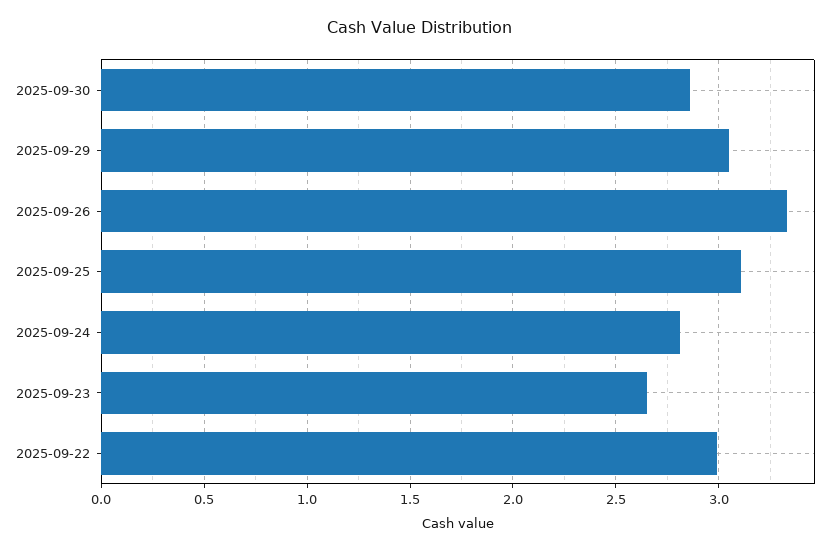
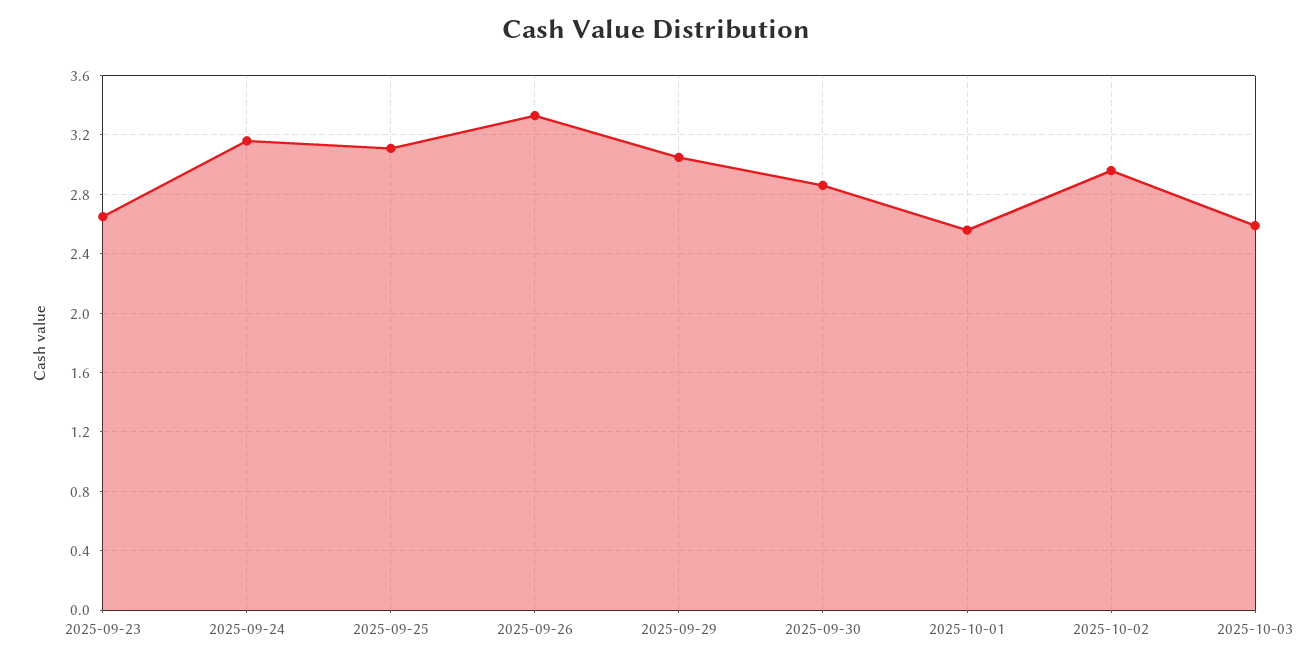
2025-09-24: 2.8 -> 3.15
2025-09-22: 3 -> none
2025-10-01: none -> 2.55
2025-10-02: none -> 2.95
2025-10-03: none -> 2.6

